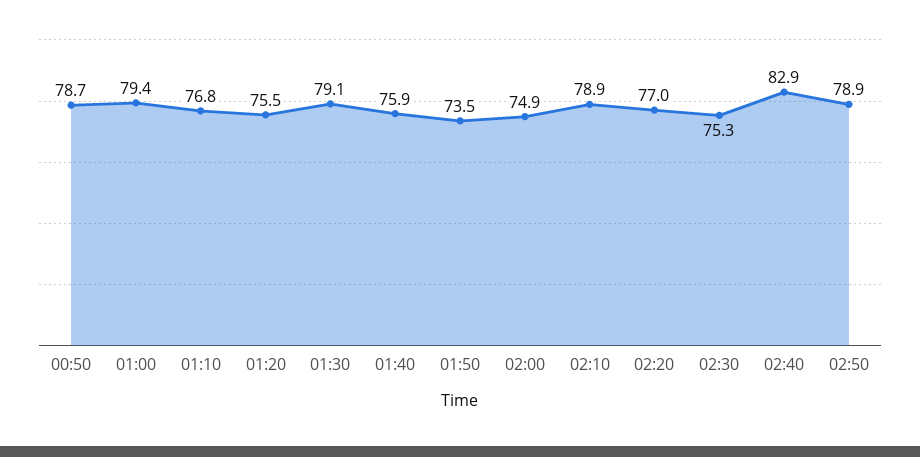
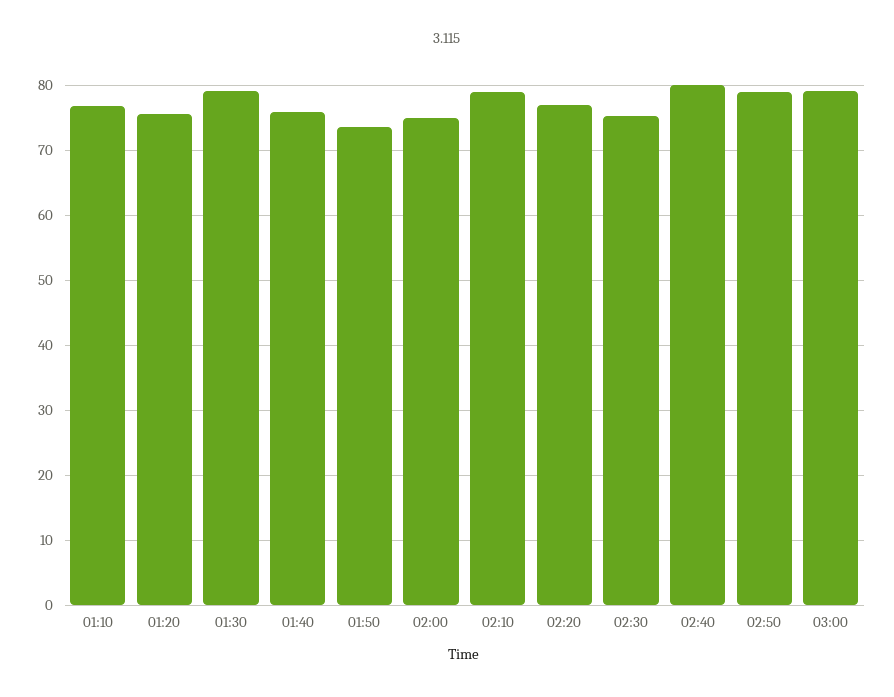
00:50: 78.7 -> none
01:00: 79.4 -> none
02:40: 82.9 -> 80
03:00: none -> 79

